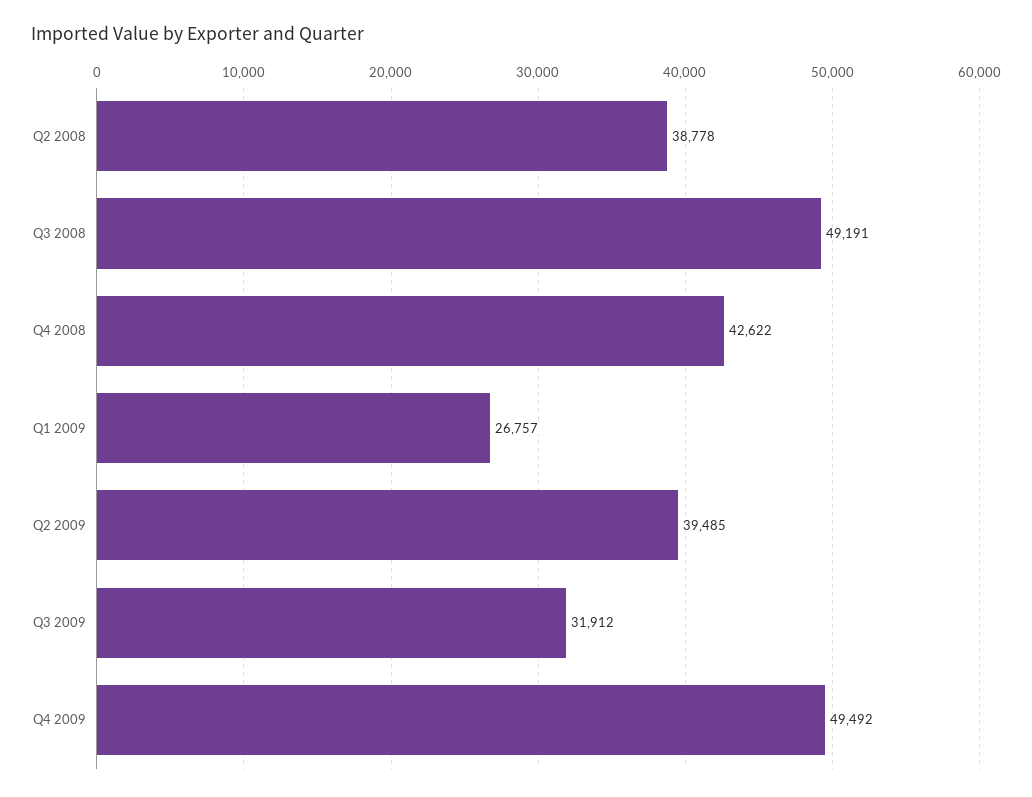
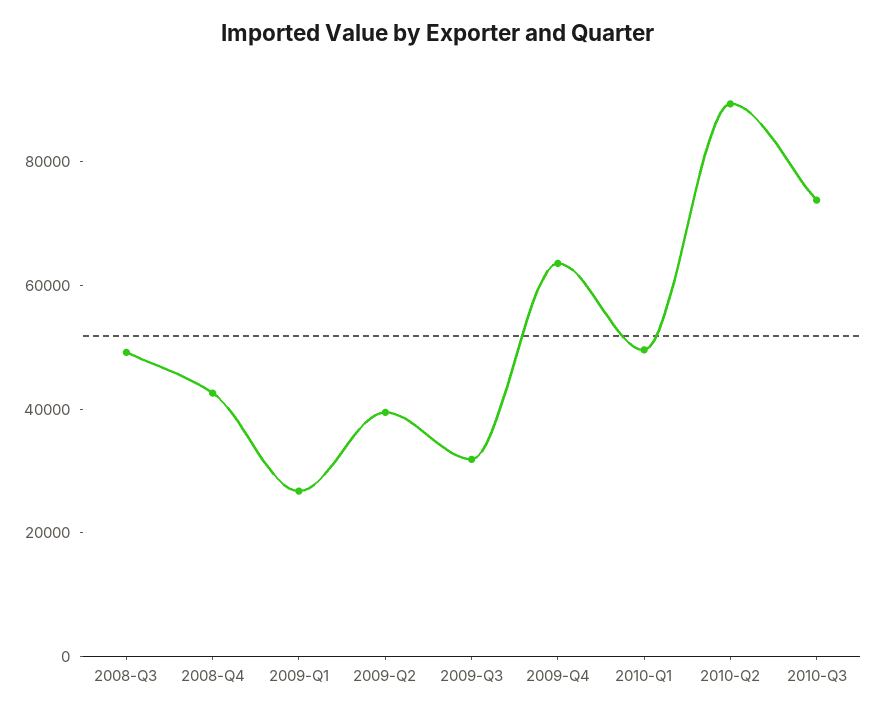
Q2 2008: 38778 -> none
Q4 2009: 49492 -> 65000
2010-Q1: none -> 50000
2010-Q2: none -> 90000
2010-Q3: none -> 75000

